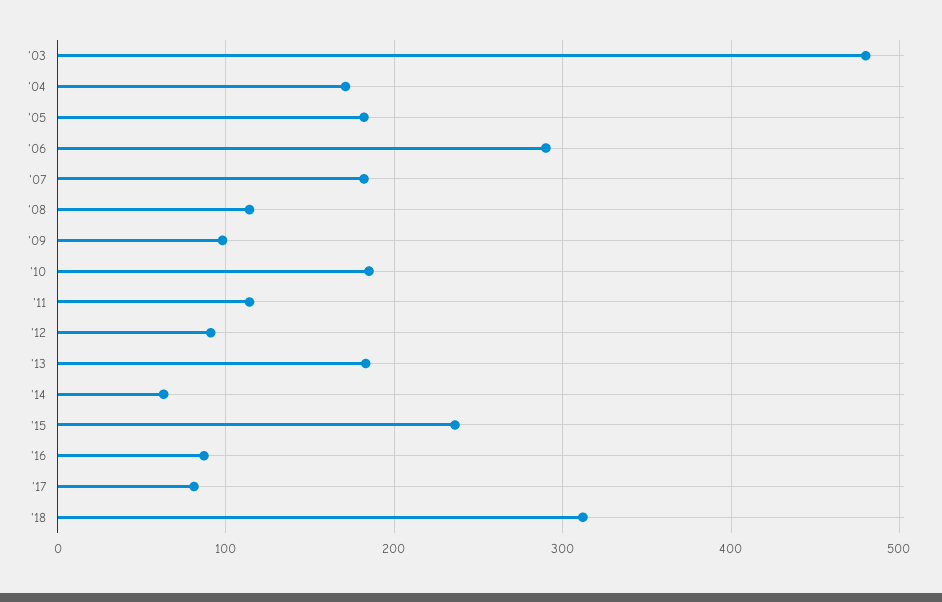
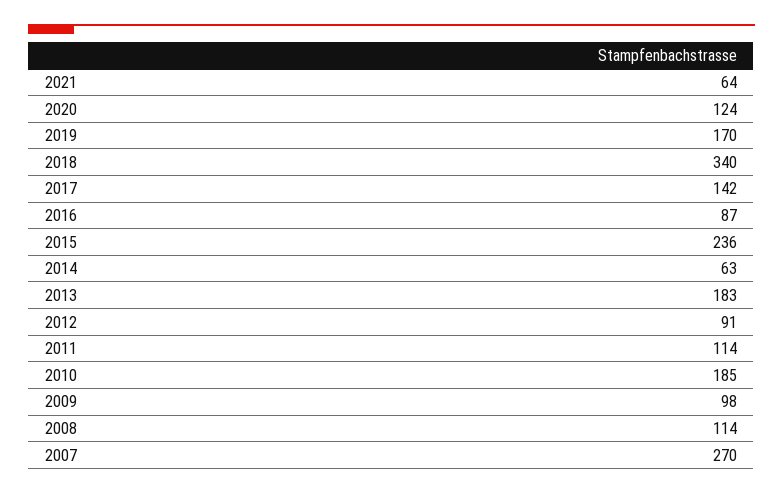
'03: 480 -> none
'04: 170 -> none
'05: 180 -> none
'06: 290 -> none
'07: 180 -> 270
'17: 80 -> 142
'18: 310 -> 340
2021: none -> 64
2020: none -> 124
2019: none -> 170

